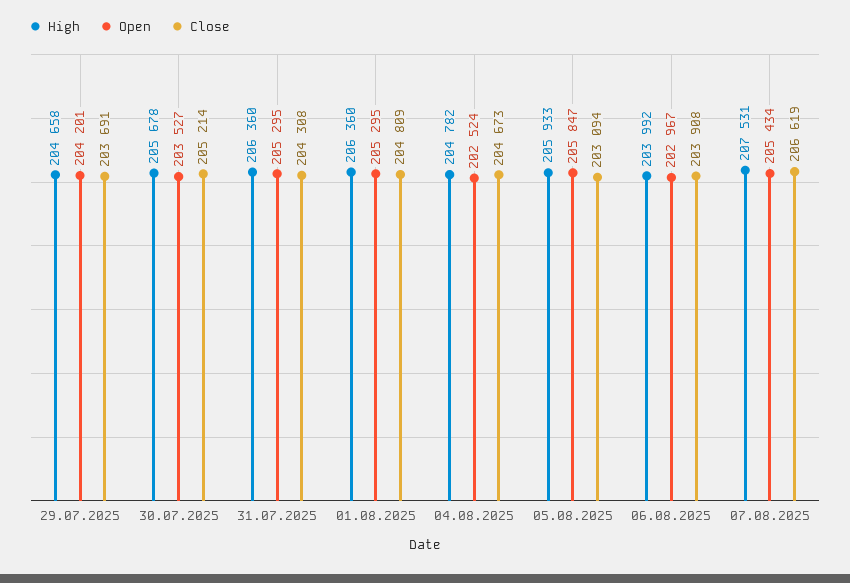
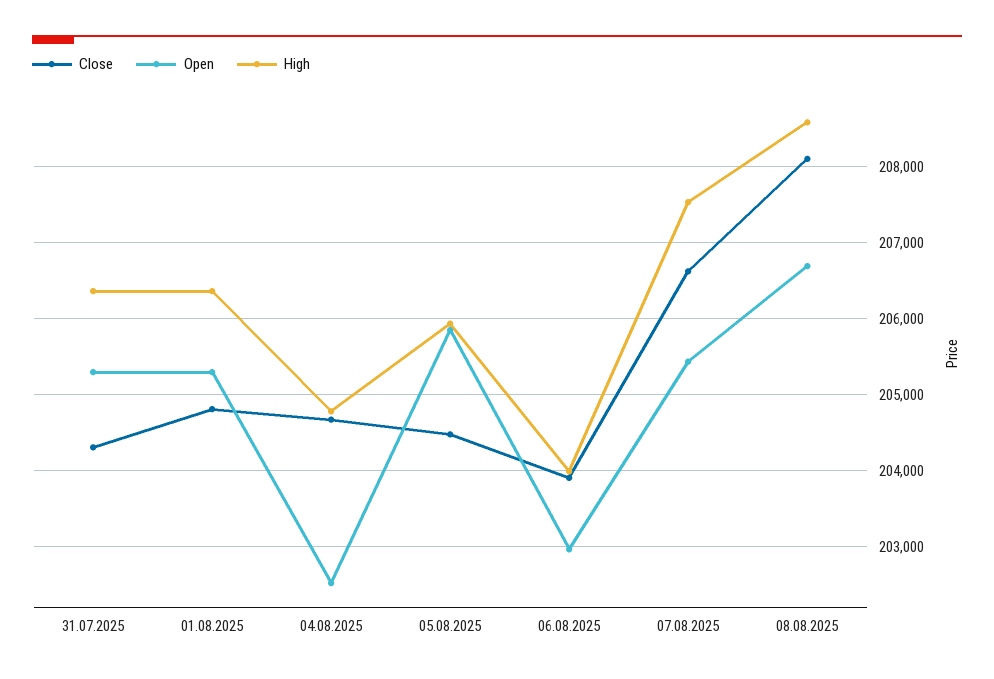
High, 29.07.2025: 204658 -> none
Open, 29.07.2025: 204201 -> none
Close, 29.07.2025: 203691 -> none
High, 30.07.2025: 205678 -> none
Open, 30.07.2025: 203527 -> none
Close, 30.07.2025: 205214 -> none
Close, 05.08.2025: 203094 -> 204500
Close, 08.08.2025: none -> 208100
Open, 08.08.2025: none -> 206700
High, 08.08.2025: none -> 208600

